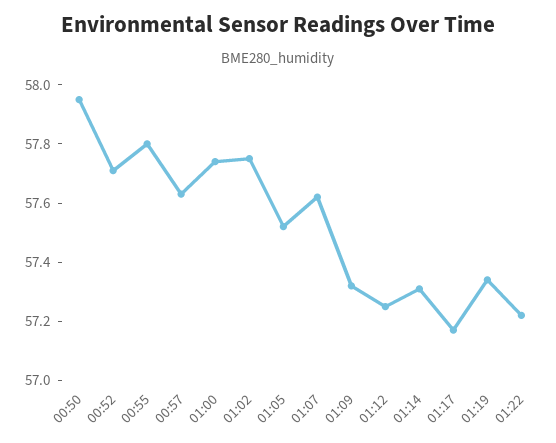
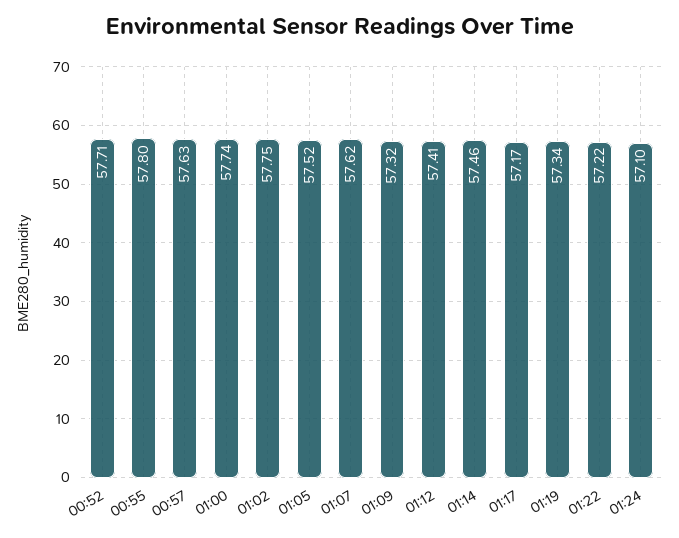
00:50: 57.95 -> none
01:12: 57.25 -> 57.41
01:14: 57.3 -> 57.46
01:24: none -> 57.1

